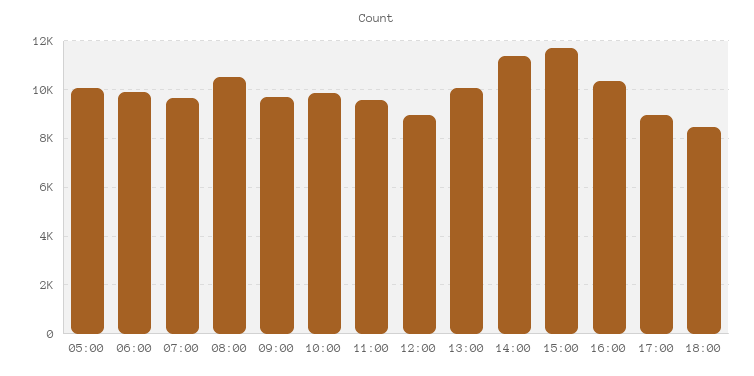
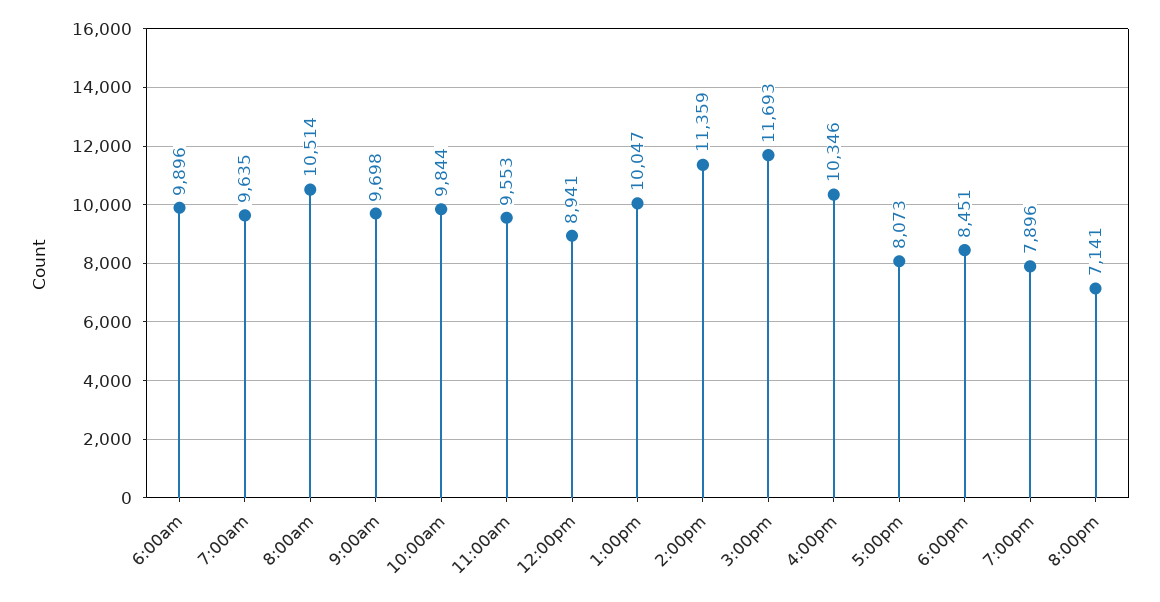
05:00: 10000 -> none
17:00: 9000 -> 8073
7:00pm: none -> 7896
8:00pm: none -> 7141

